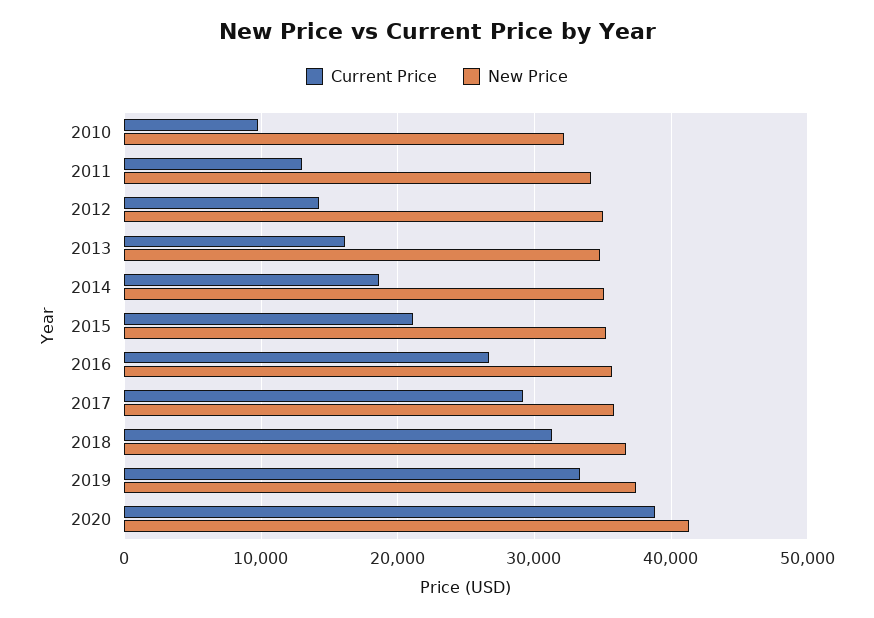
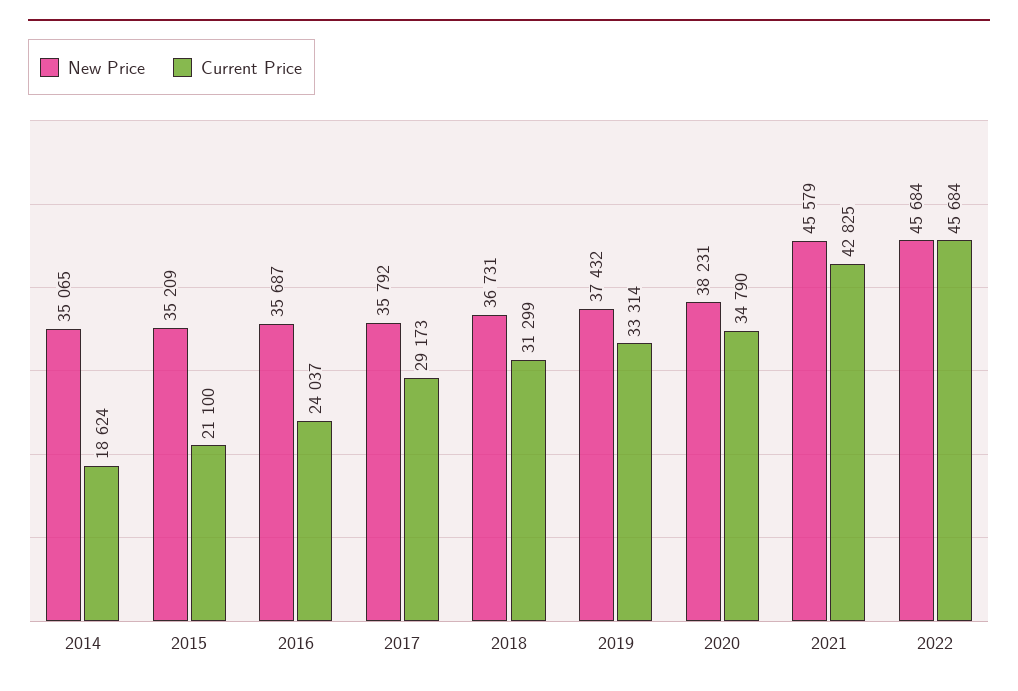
Current Price, 2010: 10000 -> none
New Price, 2010: 32000 -> none
Current Price, 2011: 13000 -> none
New Price, 2011: 34000 -> none
Current Price, 2012: 14000 -> none
New Price, 2012: 35000 -> none
Current Price, 2013: 16000 -> none
New Price, 2013: 35000 -> none
Current Price, 2016: 27000 -> 24037
Current Price, 2020: 39000 -> 34790
New Price, 2020: 41000 -> 38231
New Price, 2021: none -> 45579
Current Price, 2021: none -> 42825
New Price, 2022: none -> 45684
Current Price, 2022: none -> 45684

